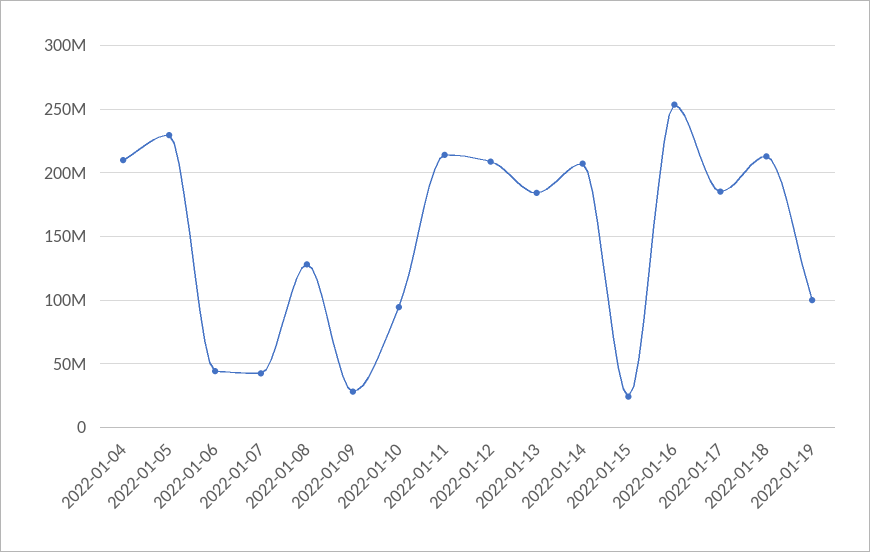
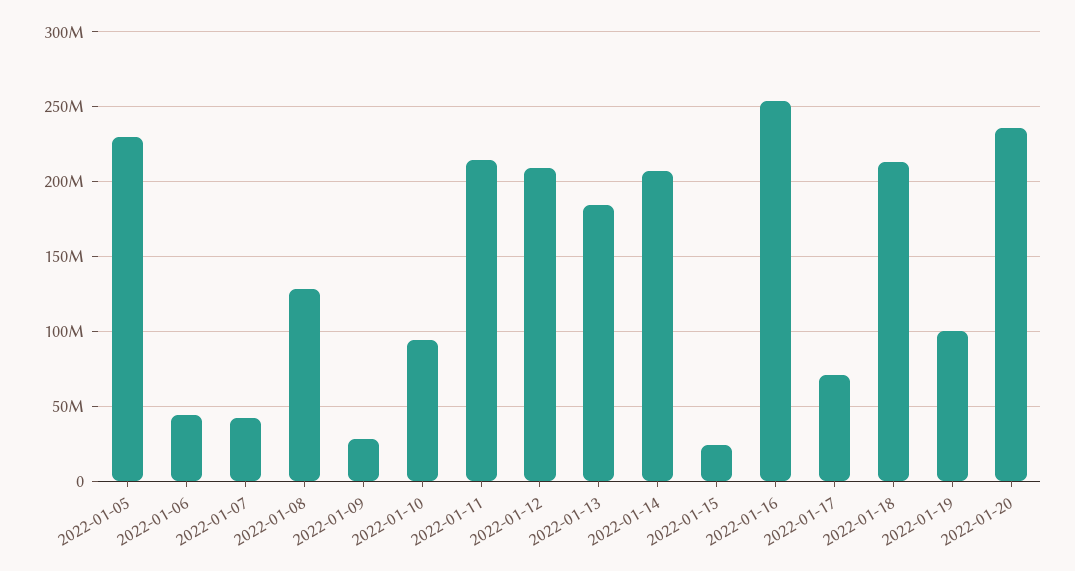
2022-01-04: 210000000 -> none
2022-01-17: 185000000 -> 70000000
2022-01-20: none -> 235000000

